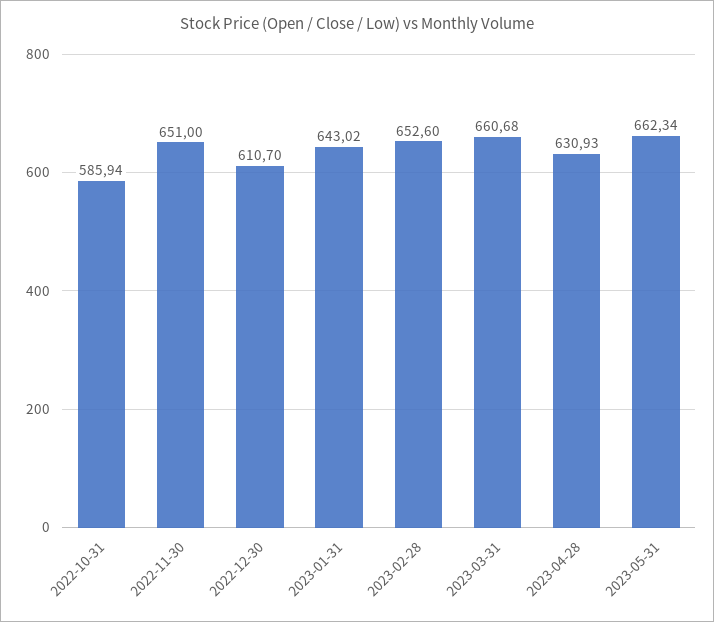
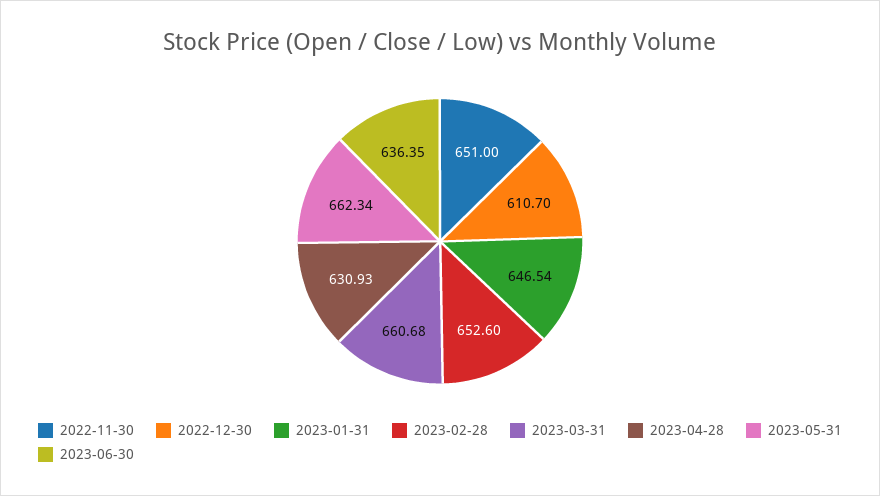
2022-10-31: 585.94 -> none
2023-01-31: 643.02 -> 646.54
2023-06-30: none -> 636.35

